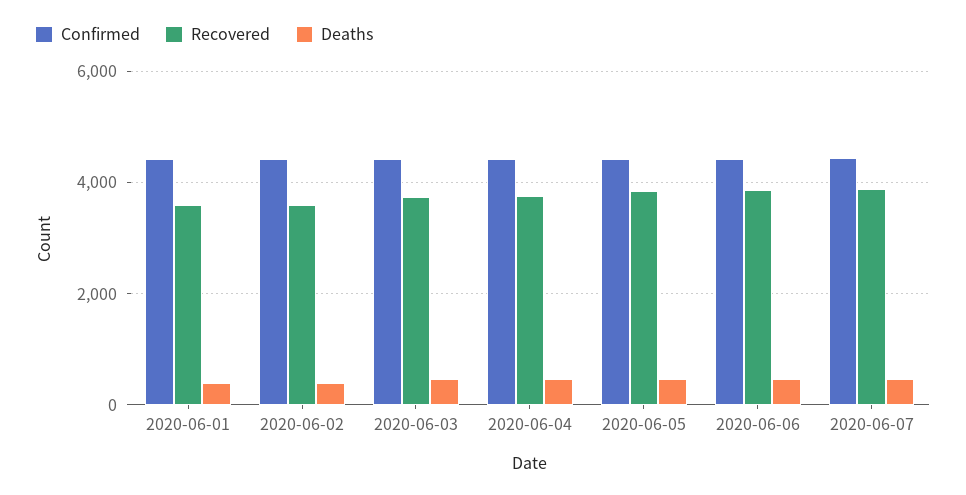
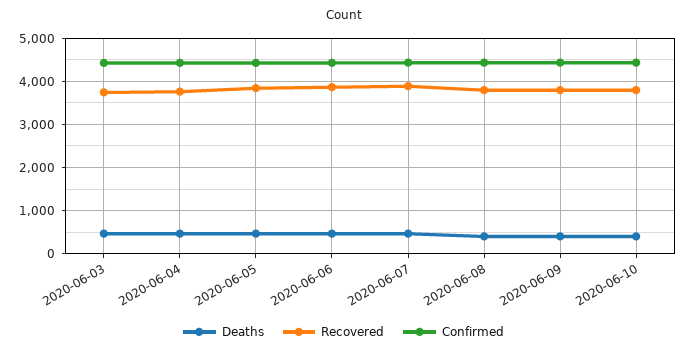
Confirmed, 2020-06-01: 4400 -> none
Recovered, 2020-06-01: 3600 -> none
Deaths, 2020-06-01: 400 -> none
Confirmed, 2020-06-02: 4400 -> none
Recovered, 2020-06-02: 3600 -> none
Deaths, 2020-06-02: 400 -> none
Deaths, 2020-06-08: none -> 400
Recovered, 2020-06-08: none -> 3800
Confirmed, 2020-06-08: none -> 4400
Deaths, 2020-06-09: none -> 400
Recovered, 2020-06-09: none -> 3800
Confirmed, 2020-06-09: none -> 4400
Deaths, 2020-06-10: none -> 400
Recovered, 2020-06-10: none -> 3800
Confirmed, 2020-06-10: none -> 4400

